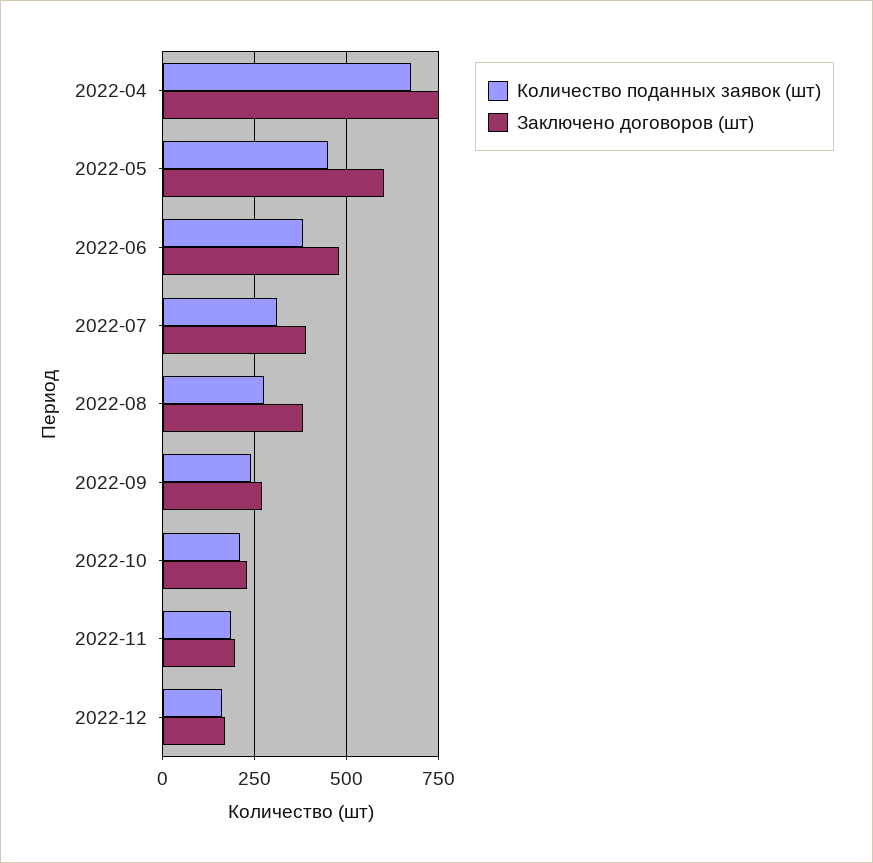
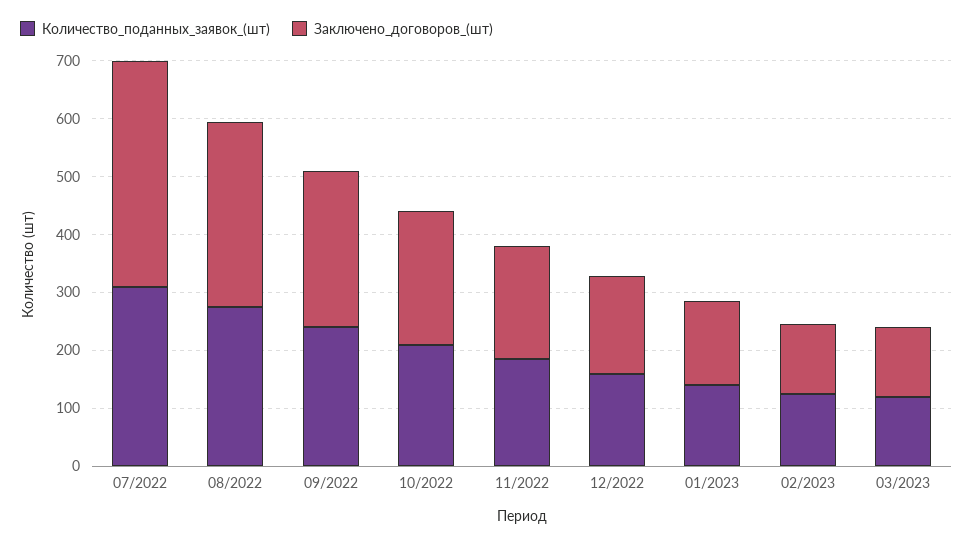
Количество поданных заявок (шт), 2022-04: 675 -> none
Заключено договоров (шт), 2022-04: 750 -> none
Количество поданных заявок (шт), 2022-05: 450 -> none
Заключено договоров (шт), 2022-05: 600 -> none
Количество поданных заявок (шт), 2022-06: 375 -> none
Заключено договоров (шт), 2022-06: 475 -> none
Заключено договоров (шт), 2022-08: 375 -> 320
Количество поданных заявок (шт), 01/2023: none -> 140
Заключено договоров (шт), 01/2023: none -> 140
Количество поданных заявок (шт), 02/2023: none -> 120
Заключено договоров (шт), 02/2023: none -> 120
Количество поданных заявок (шт), 03/2023: none -> 120
Заключено договоров (шт), 03/2023: none -> 120

